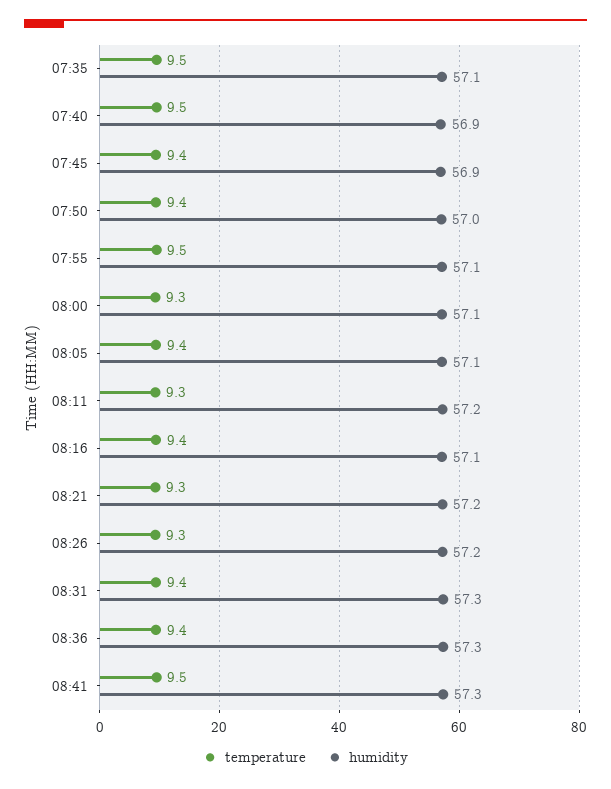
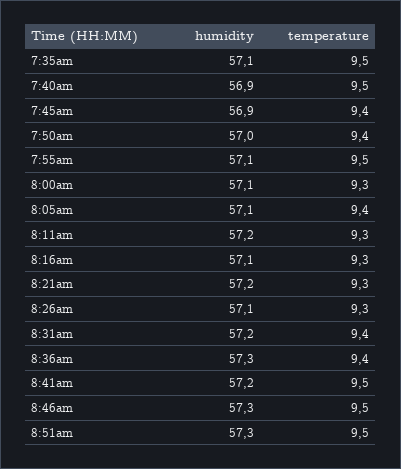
temperature, 08:16: 9.4 -> 9.3
humidity, 08:26: 57.2 -> 57.1
humidity, 08:31: 57.3 -> 57.2
humidity, 08:41: 57.3 -> 57.2
humidity, 8:46am: none -> 57.3
temperature, 8:46am: none -> 9.5
humidity, 8:51am: none -> 57.3
temperature, 8:51am: none -> 9.5

